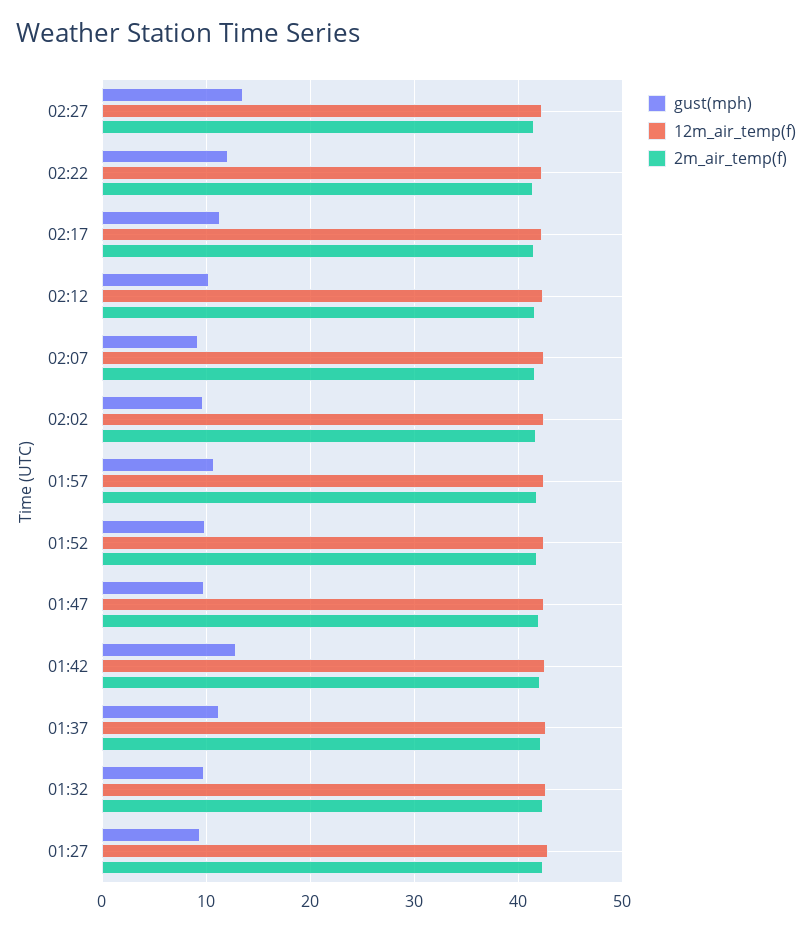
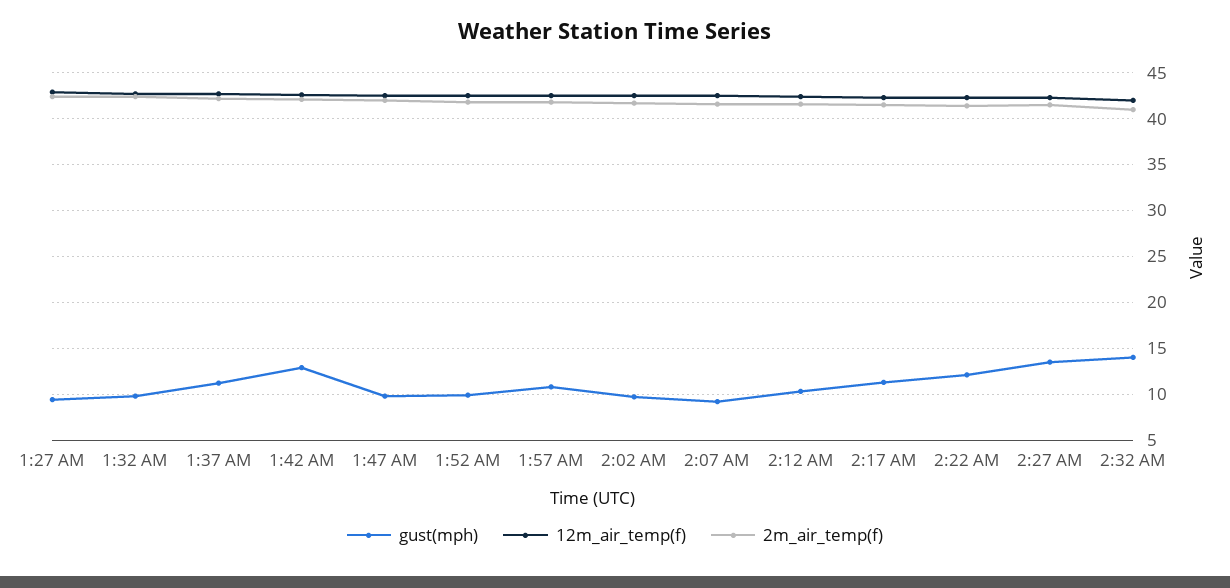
gust(mph), 2:32 AM: none -> 14
12m_air_temp(f), 2:32 AM: none -> 42
2m_air_temp(f), 2:32 AM: none -> 41

